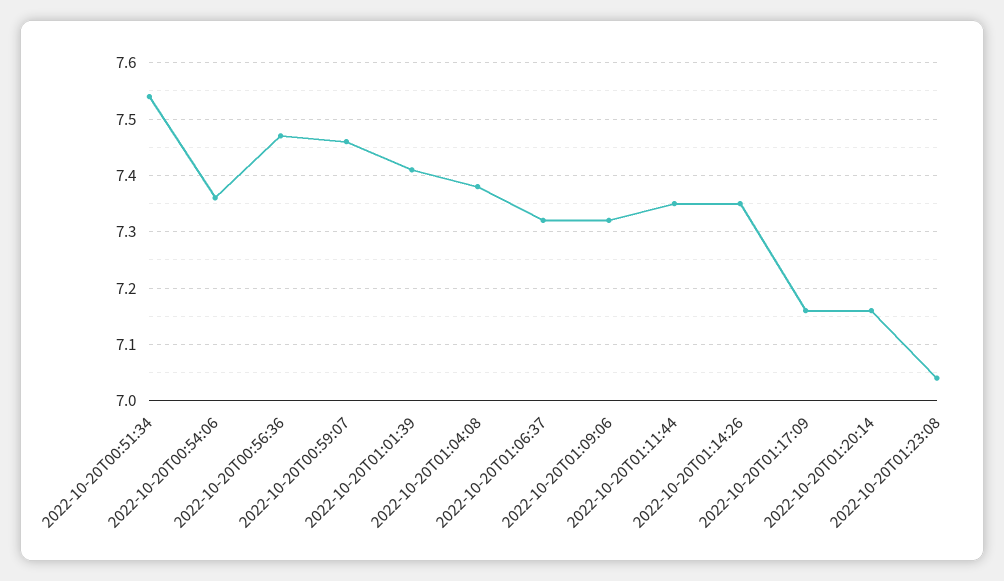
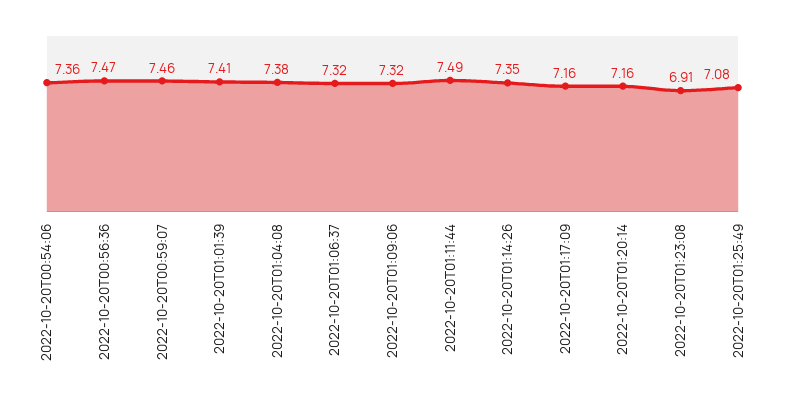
2022-10-20T00:51:34: 7.55 -> none
2022-10-20T01:11:44: 7.35 -> 7.49
2022-10-20T01:23:08: 7.05 -> 6.91
2022-10-20T01:25:49: none -> 7.08

